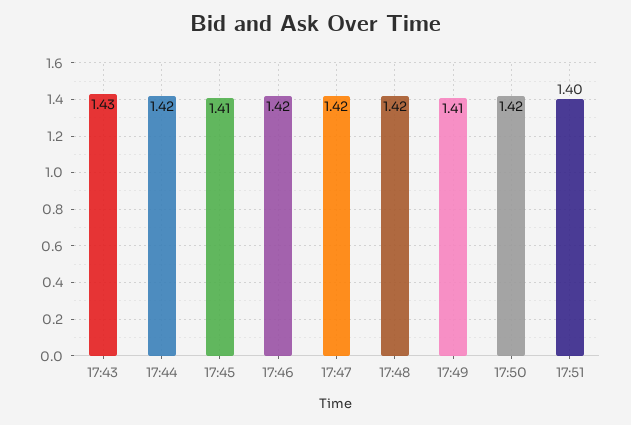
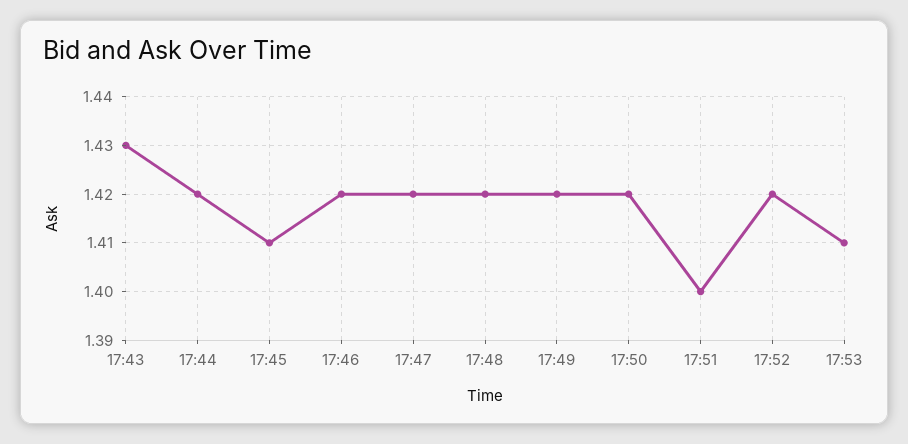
17:49: 1.41 -> 1.42
17:52: none -> 1.42
17:53: none -> 1.41

